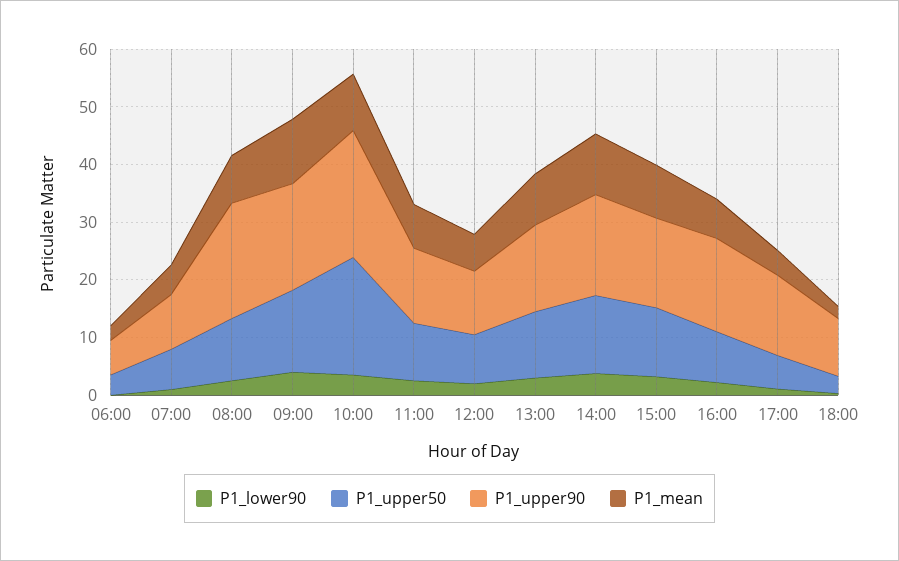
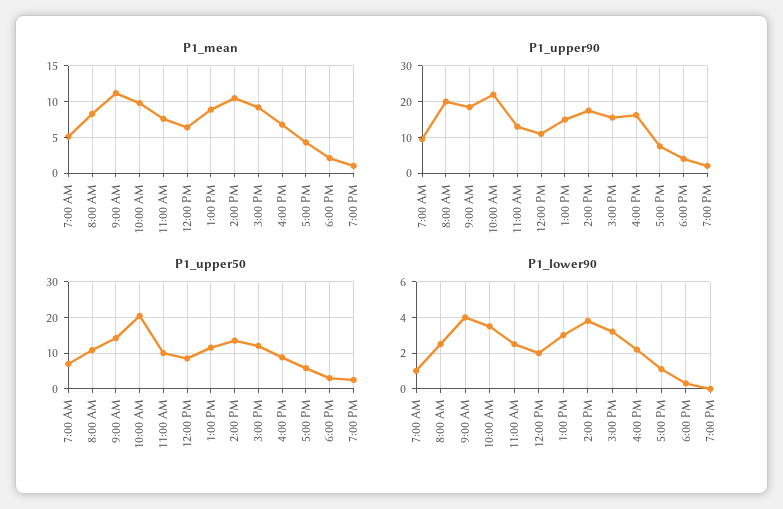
P1_lower90, 06:00: 0 -> none
P1_upper50, 06:00: 4 -> none
P1_upper90, 06:00: 6 -> none
P1_mean, 06:00: 2 -> none
P1_upper90, 17:00: 14 -> 8
P1_upper90, 18:00: 10 -> 4
P1_mean, 7:00 PM: none -> 1
P1_upper90, 7:00 PM: none -> 2
P1_upper50, 7:00 PM: none -> 2
P1_lower90, 7:00 PM: none -> 0

